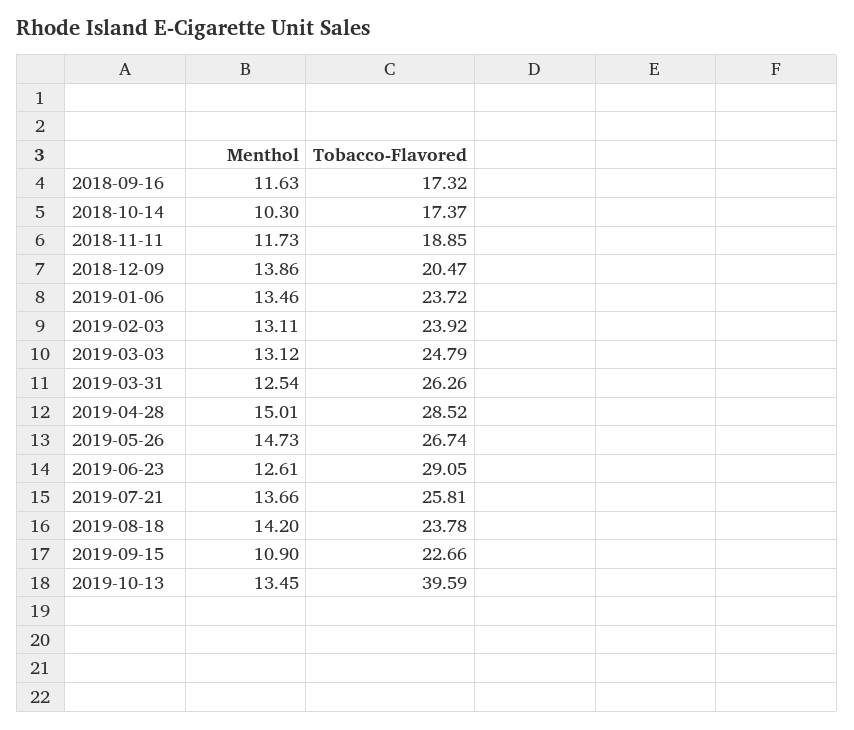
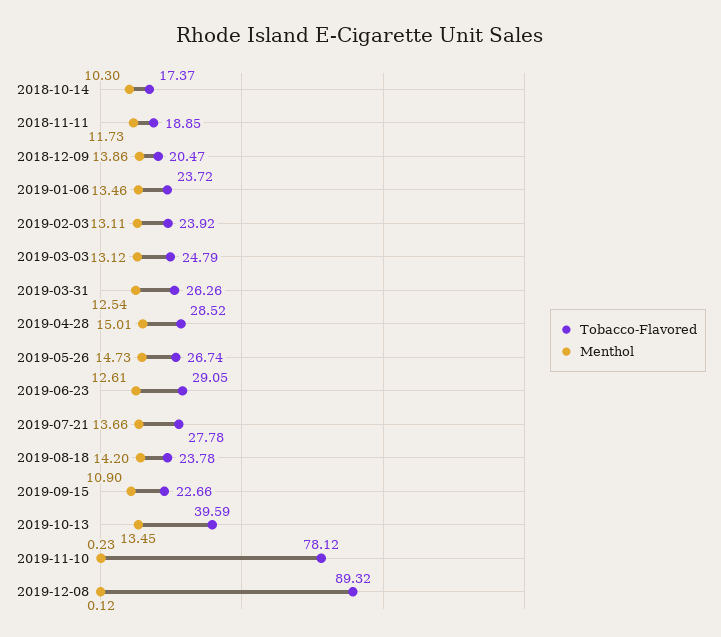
Menthol, 2018-09-16: 11.63 -> none
Tobacco-Flavored, 2018-09-16: 17.32 -> none
Tobacco-Flavored, 2019-07-21: 25.81 -> 27.78
Tobacco-Flavored, 2019-11-10: none -> 78.12
Menthol, 2019-11-10: none -> 0.23
Tobacco-Flavored, 2019-12-08: none -> 89.32
Menthol, 2019-12-08: none -> 0.12

